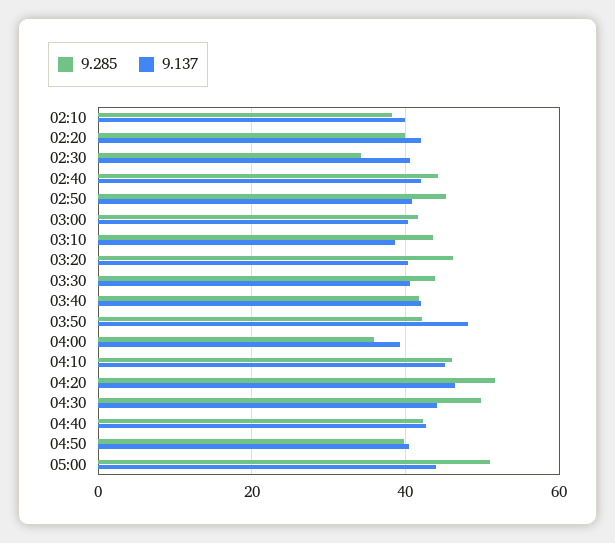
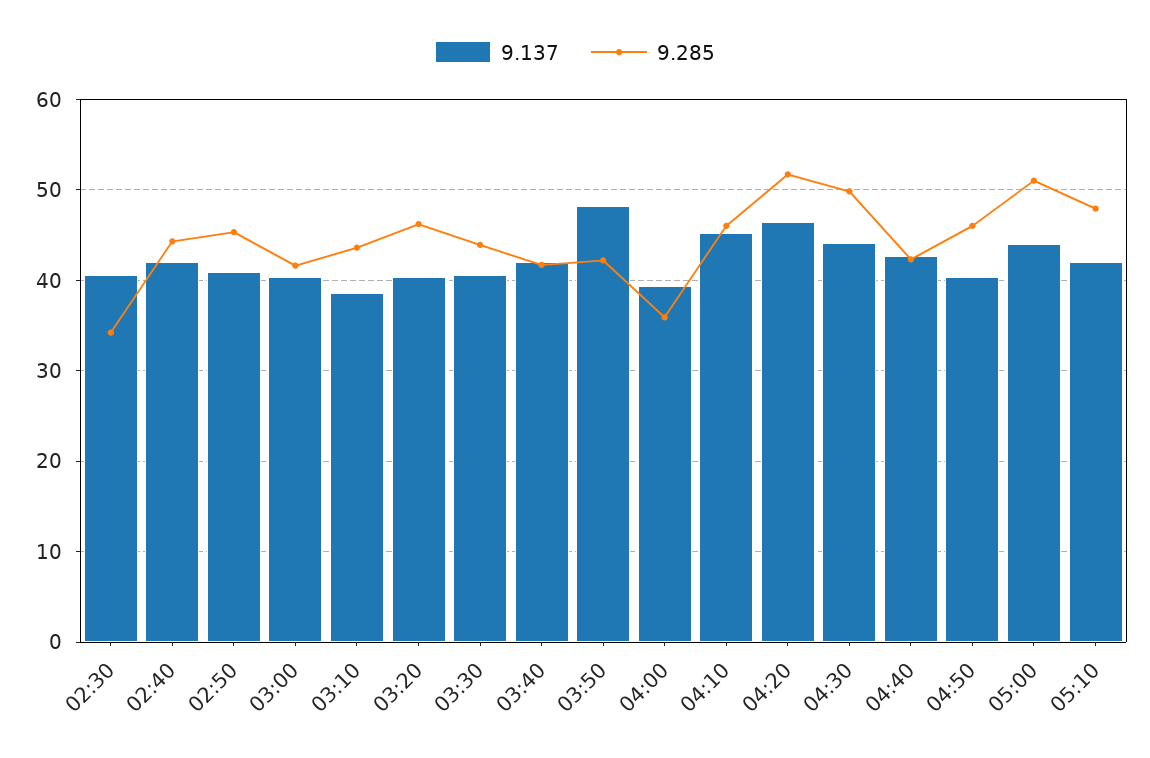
9.285, 02:10: 38 -> none
9.137, 02:10: 40 -> none
9.285, 02:20: 40 -> none
9.137, 02:20: 42 -> none
9.285, 04:50: 40 -> 46
9.137, 05:10: none -> 42
9.285, 05:10: none -> 48

